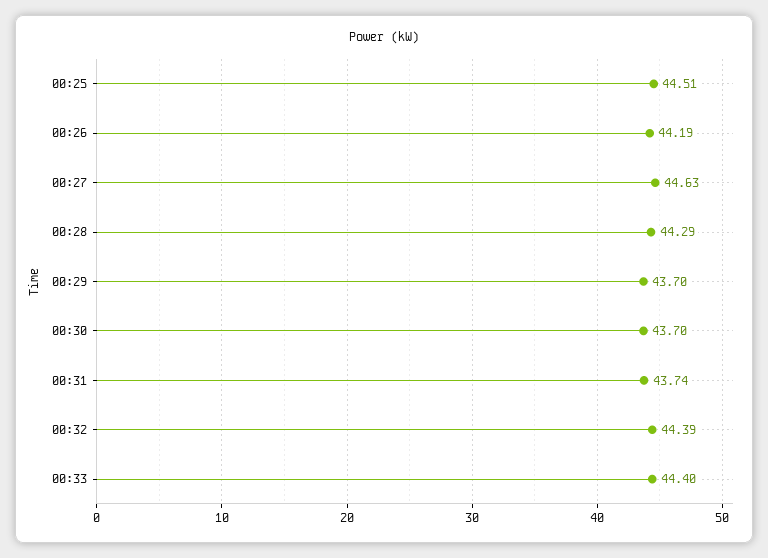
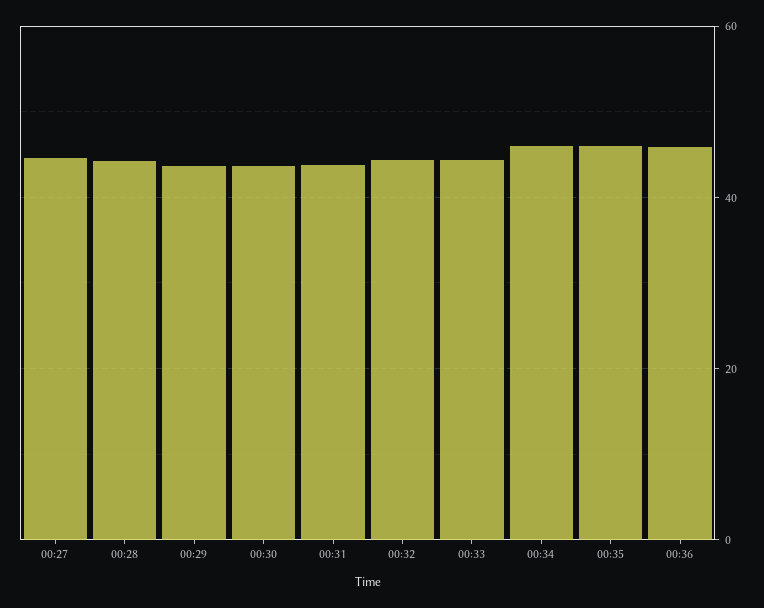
00:25: 44.51 -> none
00:26: 44.19 -> none
00:34: none -> 46
00:35: none -> 46
00:36: none -> 46

